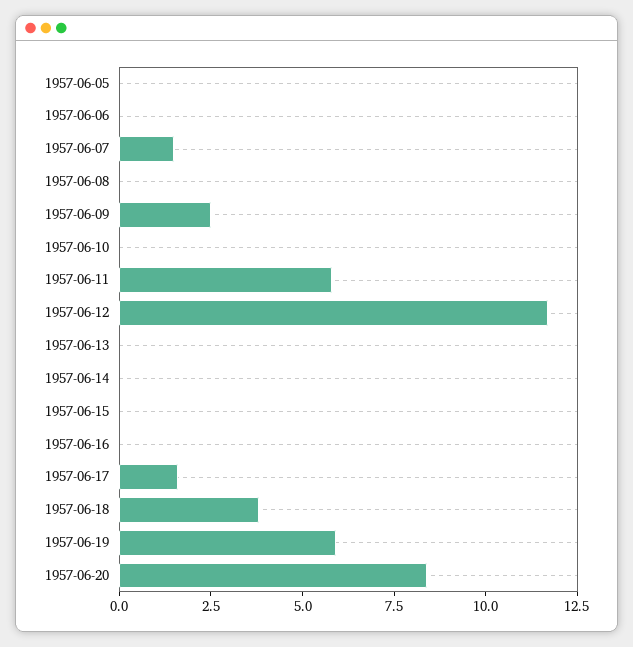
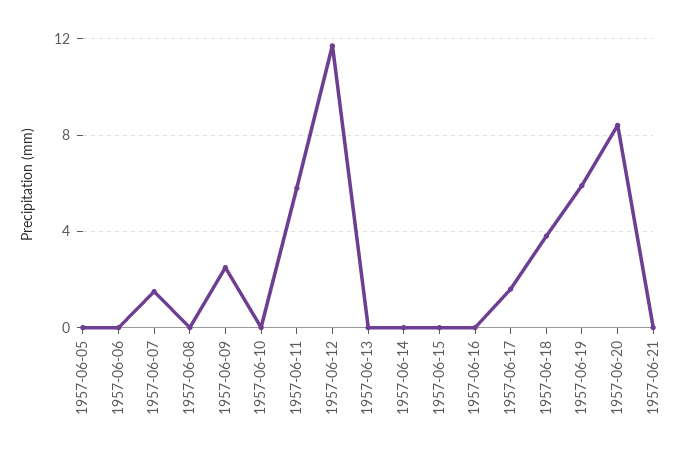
1957-06-21: none -> 0

